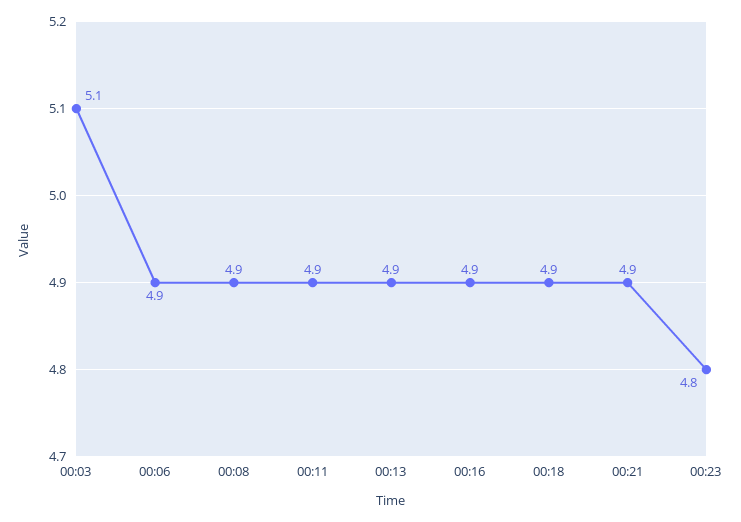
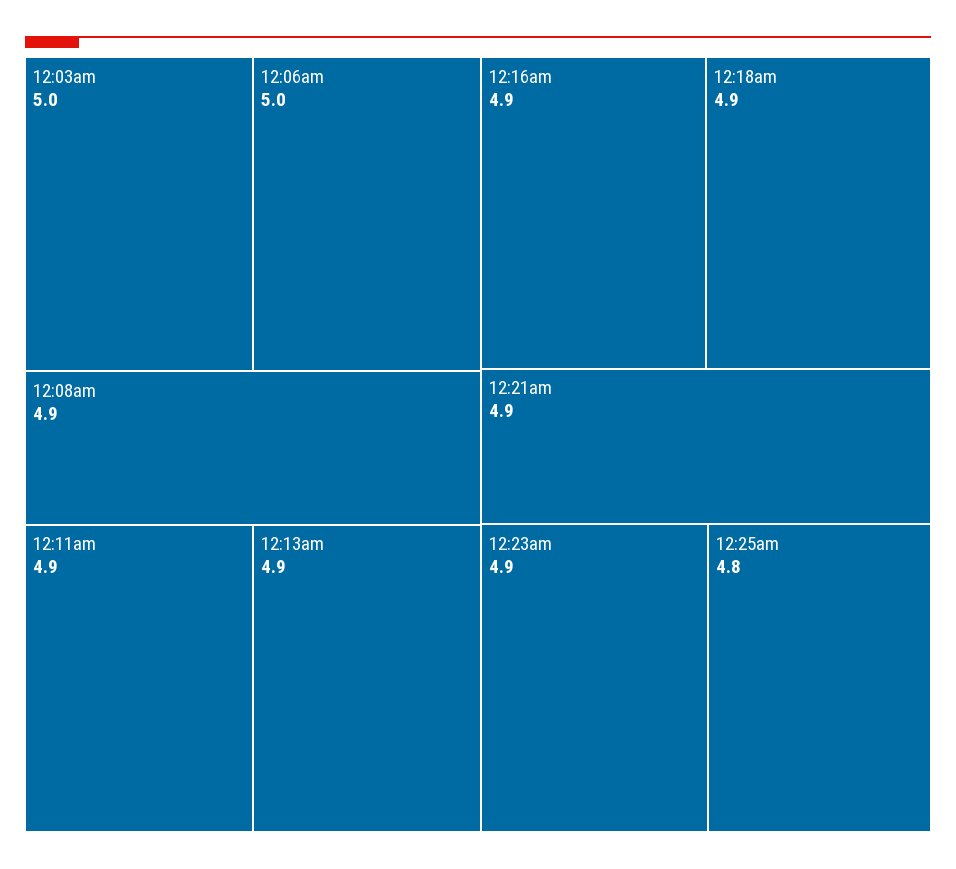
00:03: 5.1 -> 5
00:06: 4.9 -> 5
00:23: 4.8 -> 4.9
12:25am: none -> 4.8

